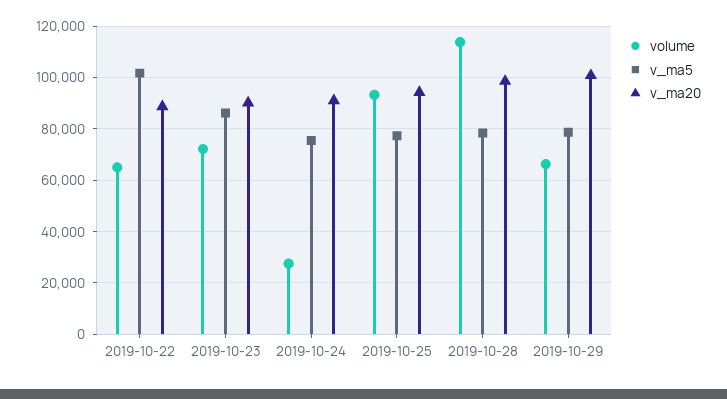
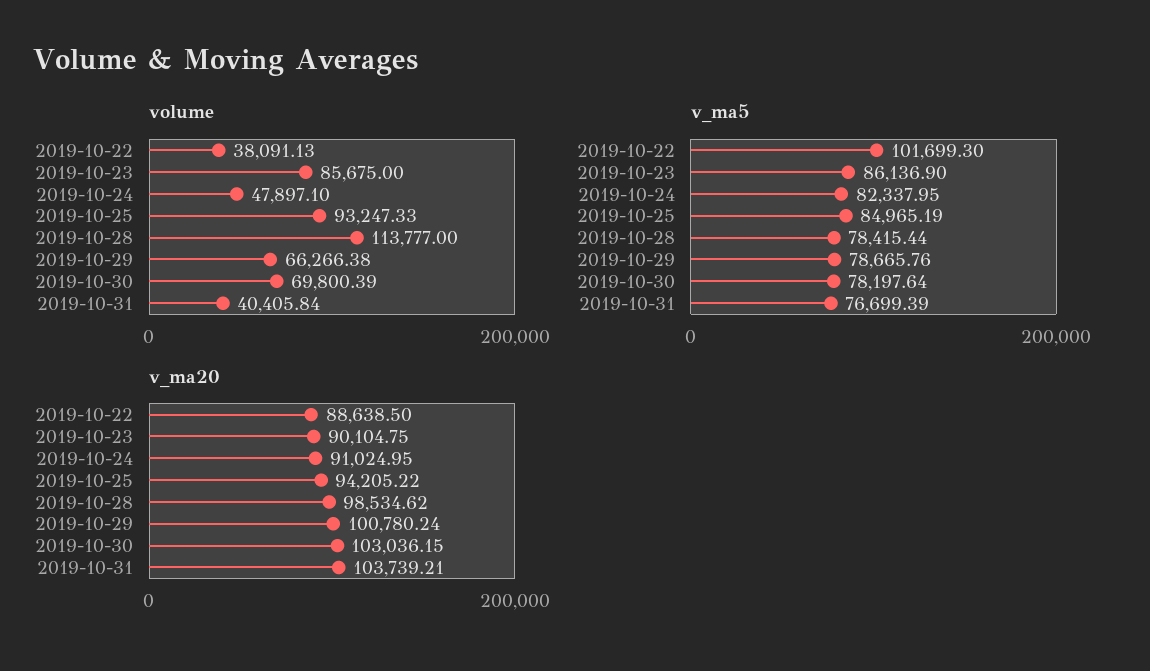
volume, 2019-10-22: 65000 -> 38091.13
volume, 2019-10-23: 72500 -> 85675
volume, 2019-10-24: 27500 -> 47897.1
v_ma5, 2019-10-24: 75000 -> 82337.95
v_ma5, 2019-10-25: 77500 -> 84965.19
volume, 2019-10-30: none -> 69800.39
volume, 2019-10-31: none -> 40405.84
v_ma5, 2019-10-30: none -> 78197.64
v_ma5, 2019-10-31: none -> 76699.39
v_ma20, 2019-10-30: none -> 103036.15
v_ma20, 2019-10-31: none -> 103739.21

